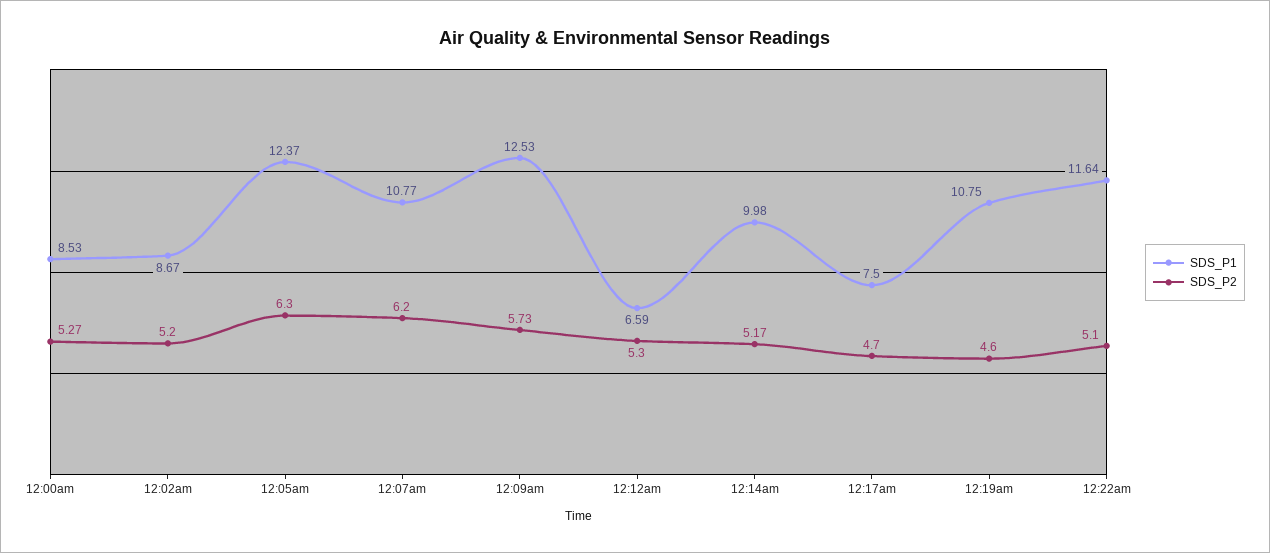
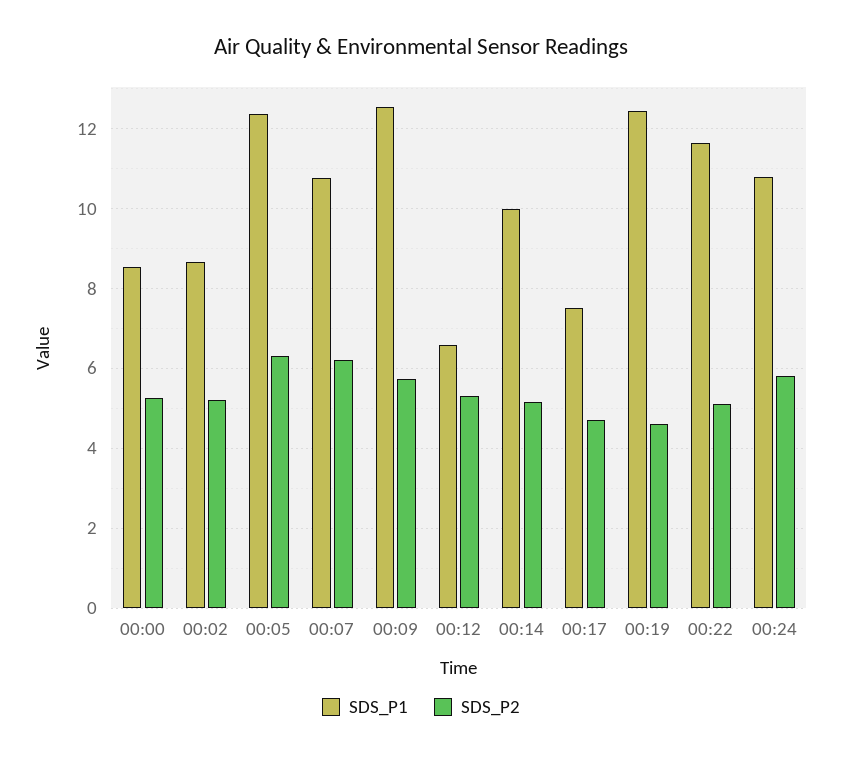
SDS_P1, 12:19am: 10.75 -> 12.4
SDS_P1, 00:24: none -> 10.8
SDS_P2, 00:24: none -> 5.8

